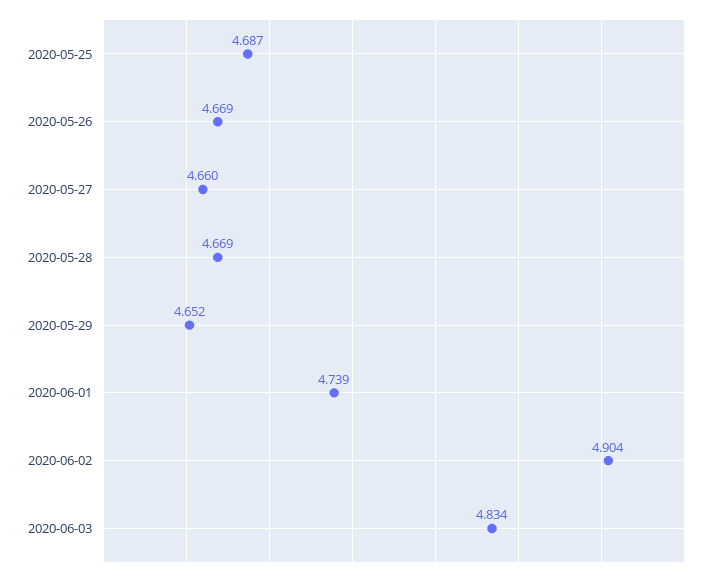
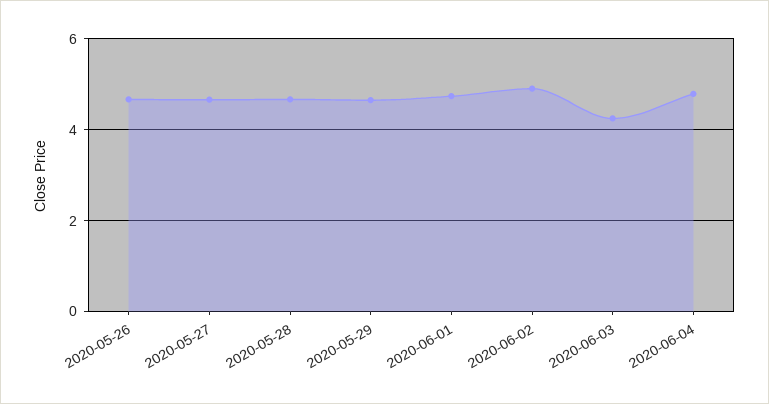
2020-05-25: 4.687 -> none
2020-06-03: 4.834 -> 4.2
2020-06-04: none -> 4.8

